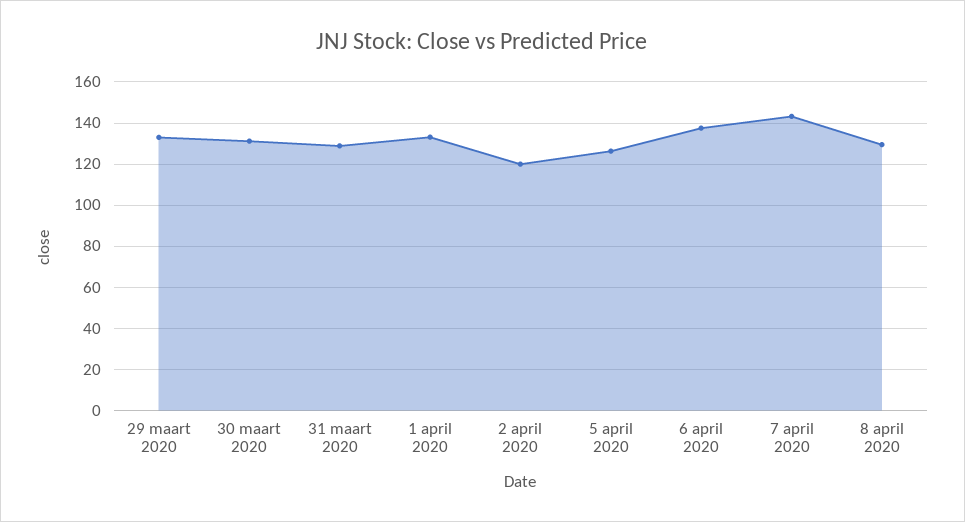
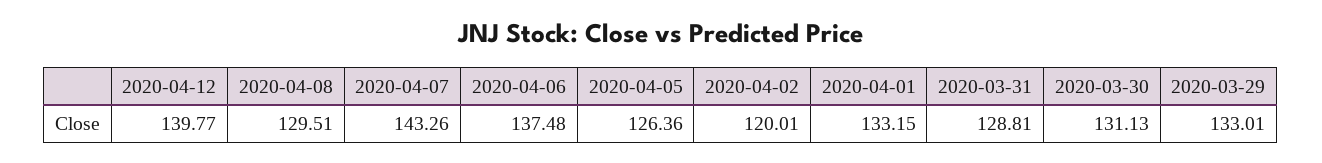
2020-04-12: none -> 139.77

